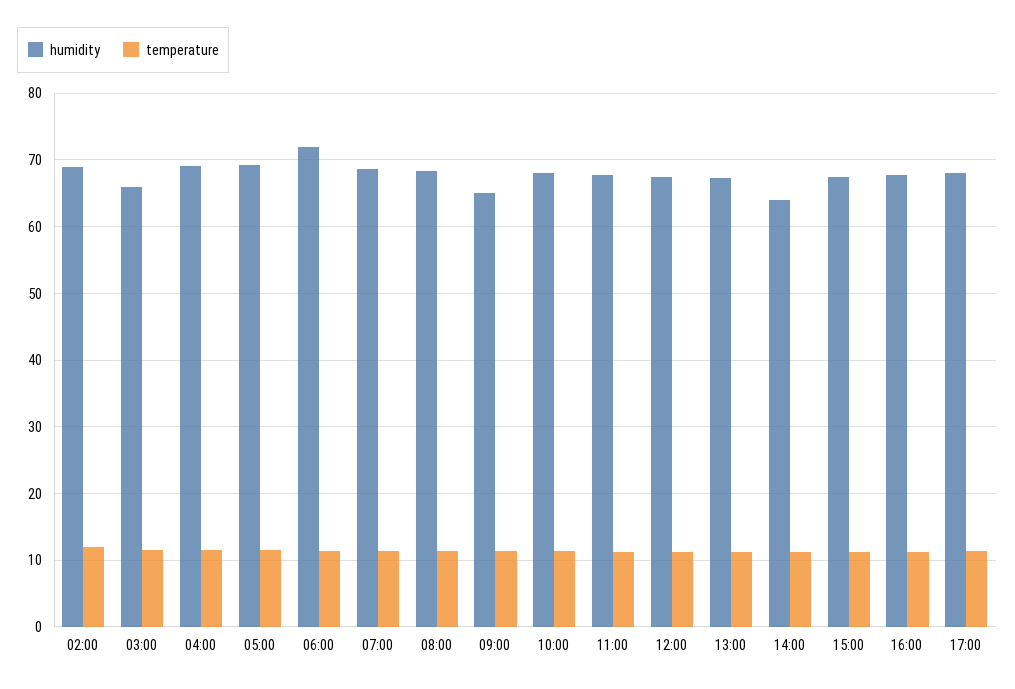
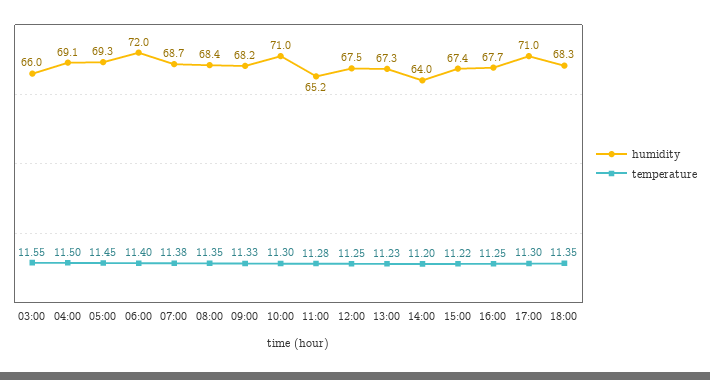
humidity, 02:00: 69 -> none
temperature, 02:00: 12 -> none
humidity, 09:00: 65 -> 68.2
humidity, 10:00: 68 -> 71
humidity, 11:00: 68 -> 65.2
humidity, 17:00: 68 -> 71
humidity, 18:00: none -> 68.3
temperature, 18:00: none -> 11.35

